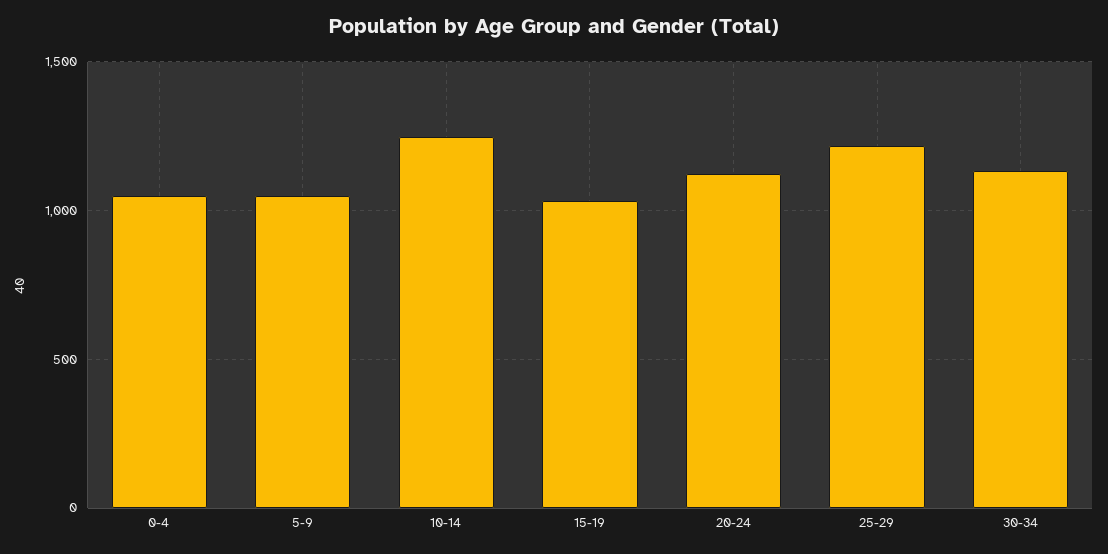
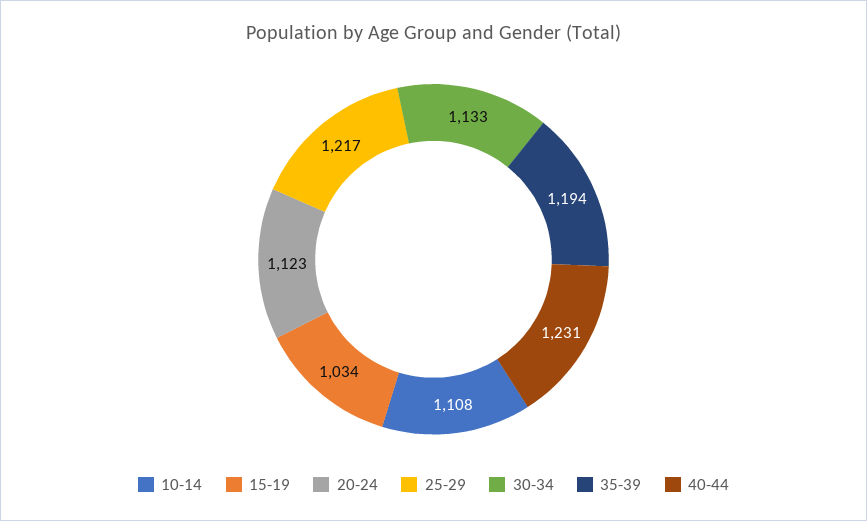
0-4: 1050 -> none
5-9: 1050 -> none
10-14: 1250 -> 1108
35-39: none -> 1194
40-44: none -> 1231

